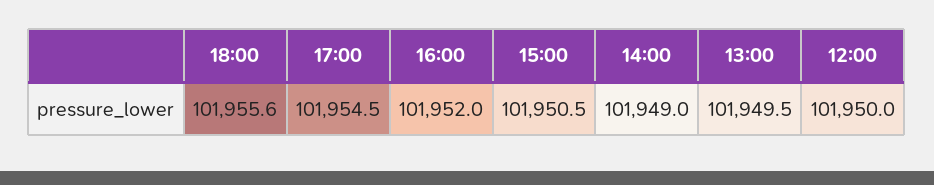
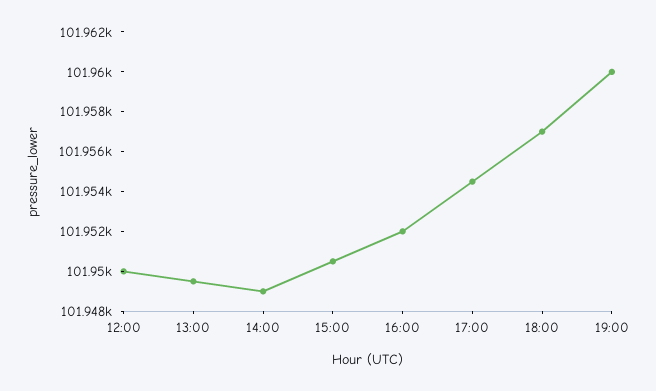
18:00: 101955.6 -> 101957
19:00: none -> 101960

